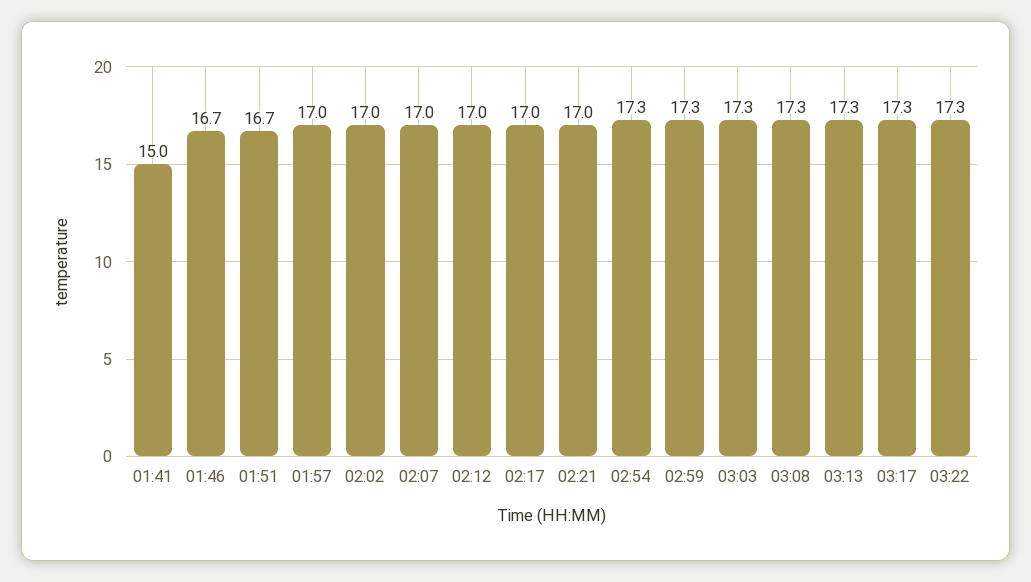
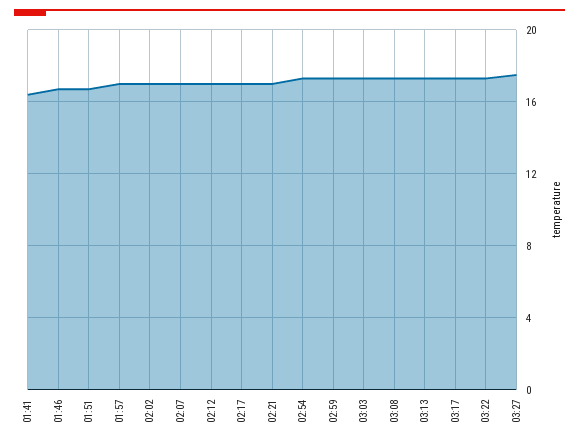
01:41: 15 -> 16.5
03:27: none -> 17.5

